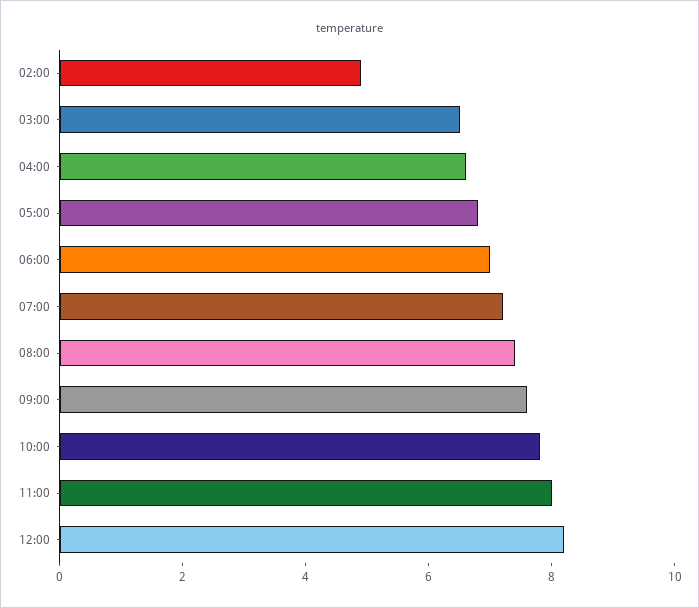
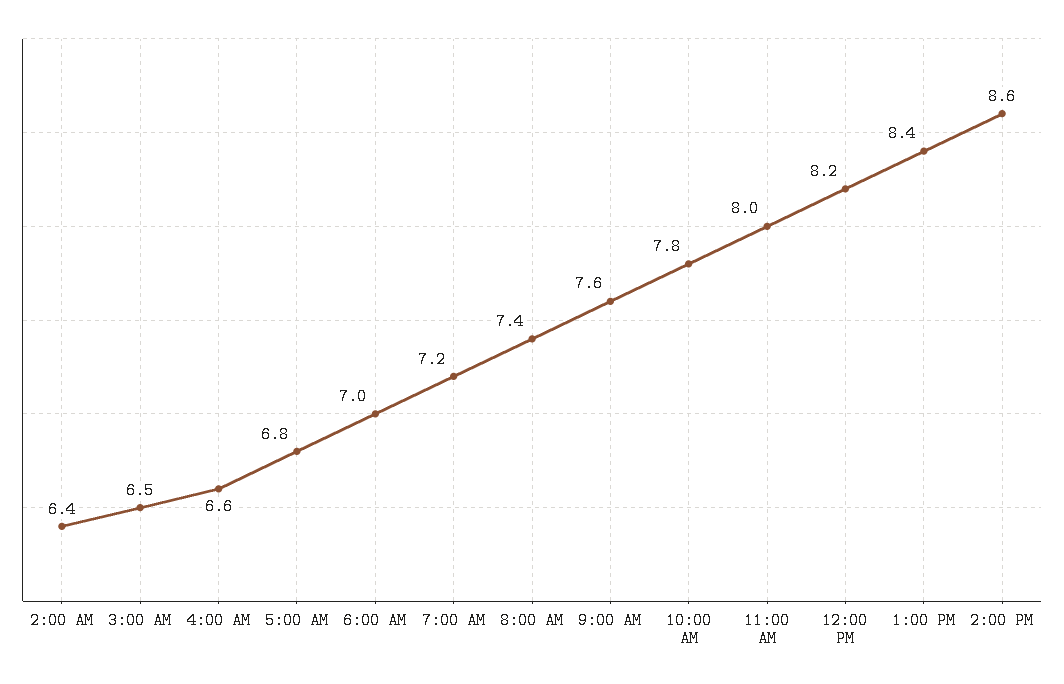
02:00: 5 -> 6.4
1:00 PM: none -> 8.4
2:00 PM: none -> 8.6

